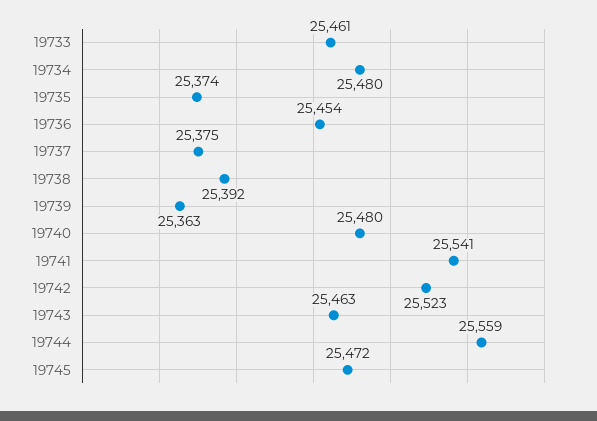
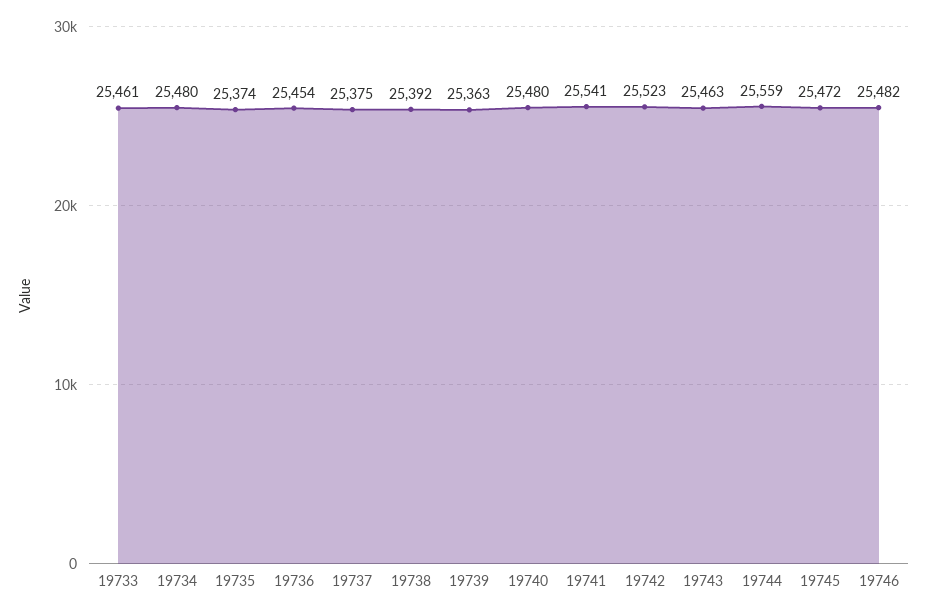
19746: none -> 25482

